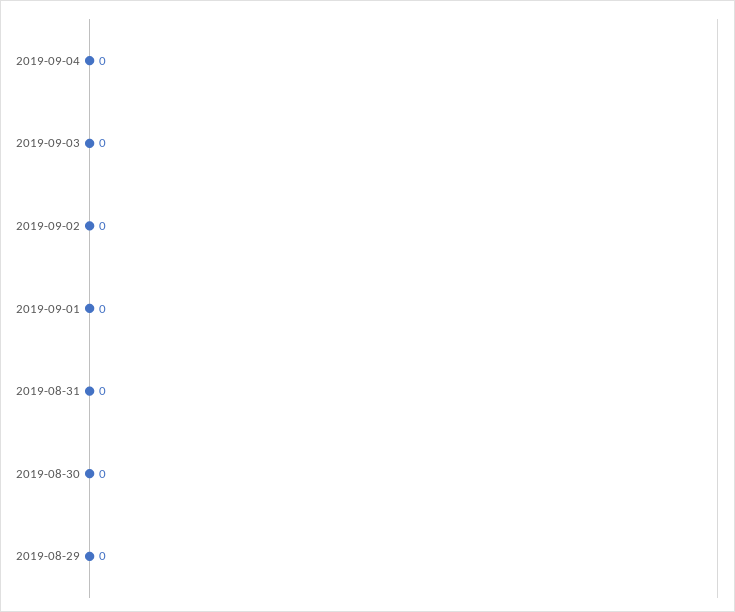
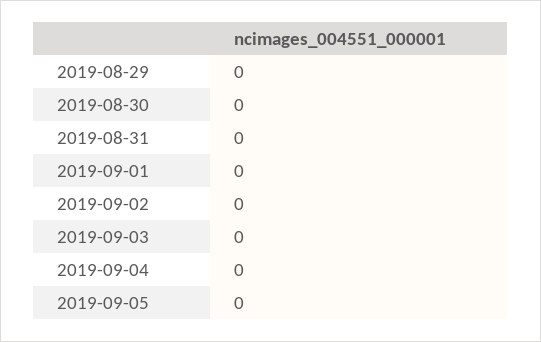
2019-09-05: none -> 0

